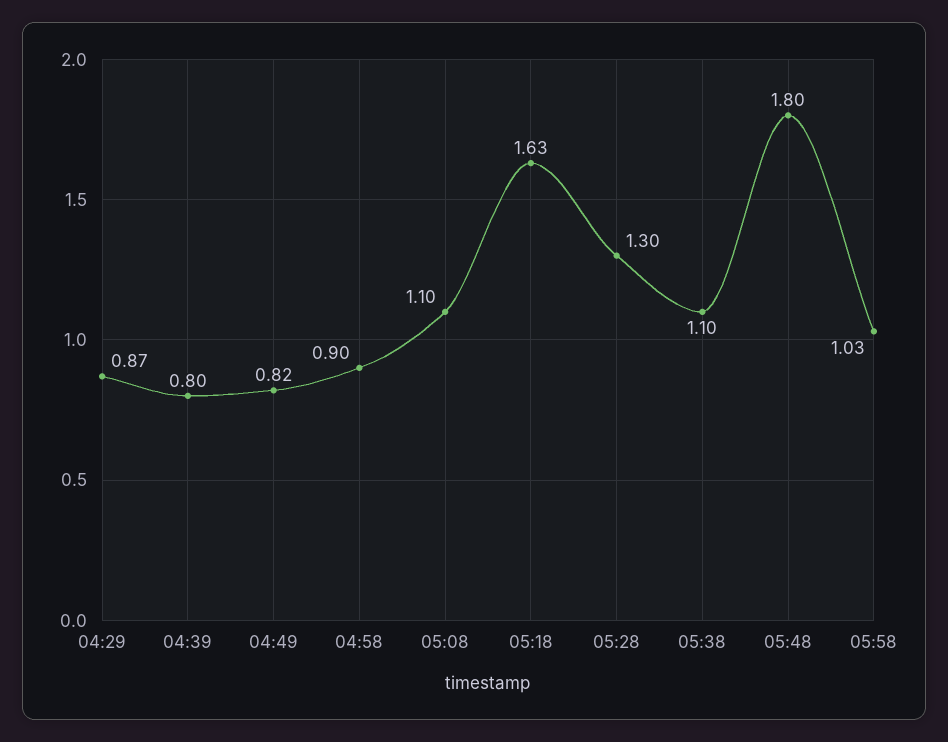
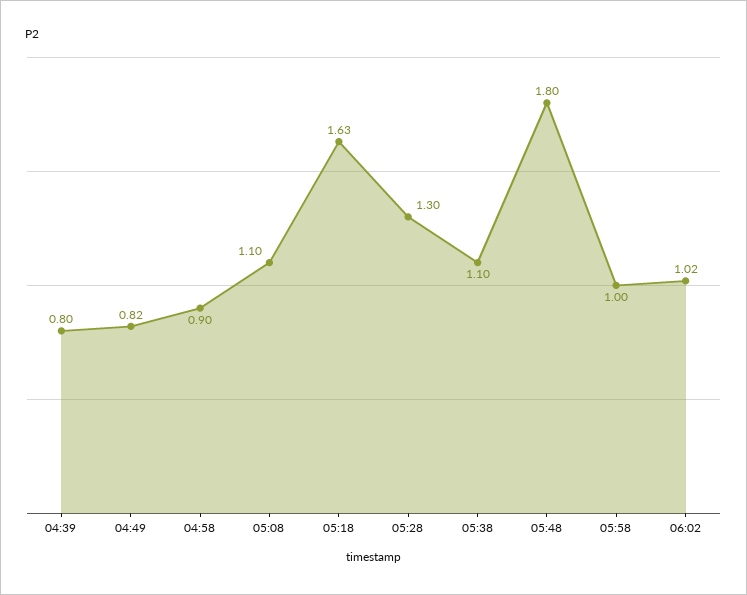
04:29: 0.87 -> none
05:58: 1.03 -> 1
06:02: none -> 1.02

